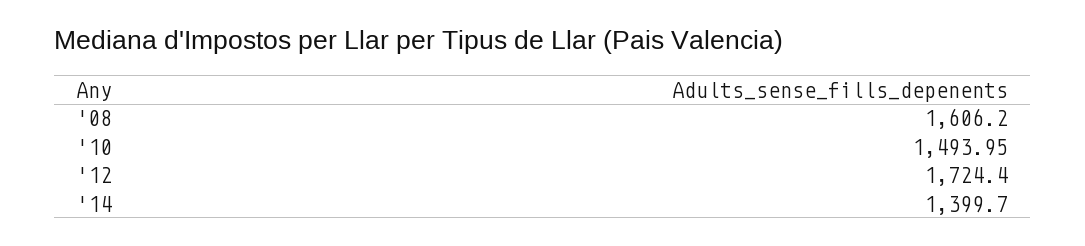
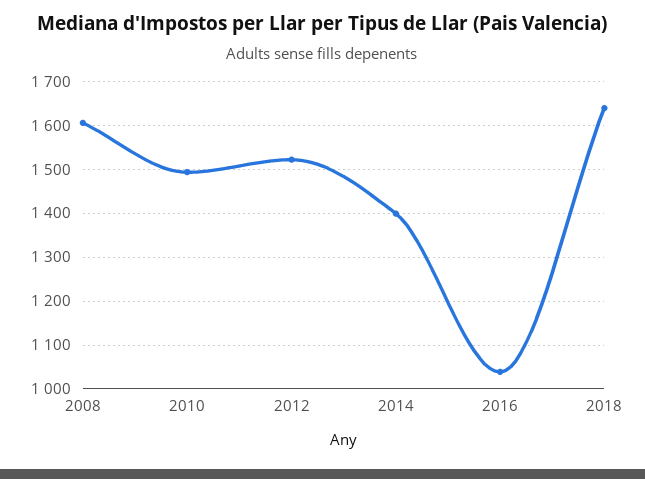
'12: 1724.4 -> 1520
2016: none -> 1040
2018: none -> 1640

